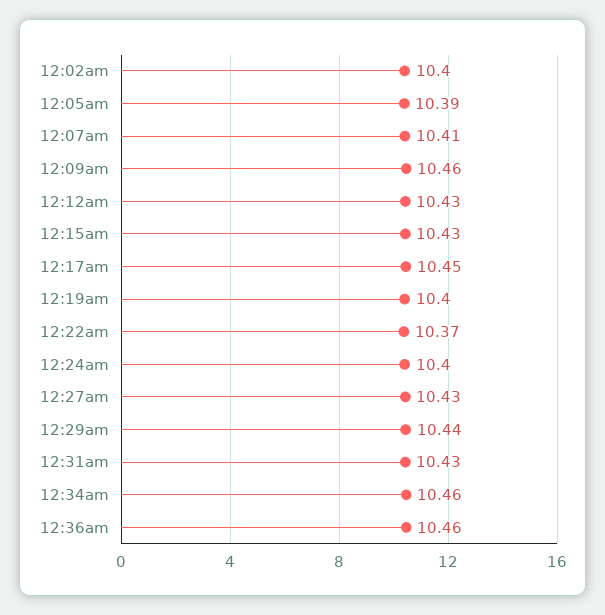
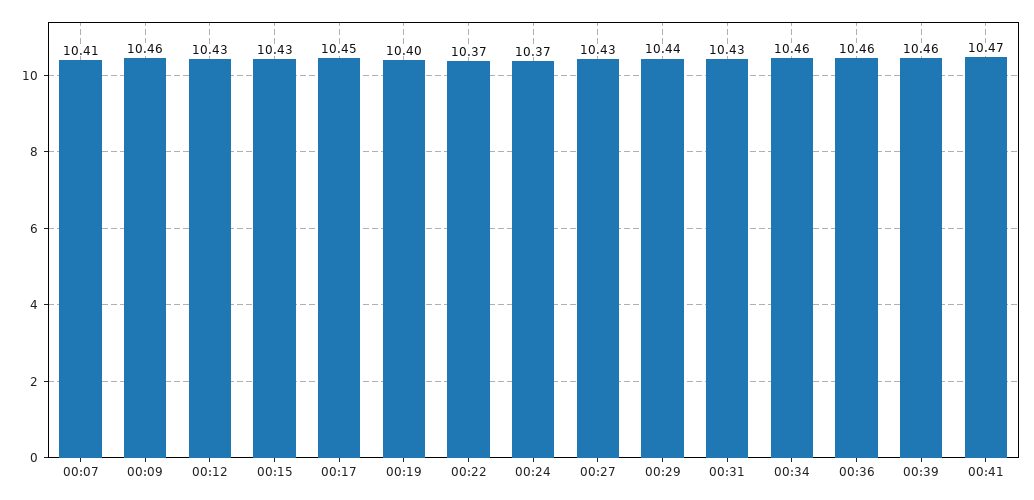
12:02am: 10.4 -> none
12:05am: 10.39 -> none
12:24am: 10.4 -> 10.37
00:39: none -> 10.46
00:41: none -> 10.47

